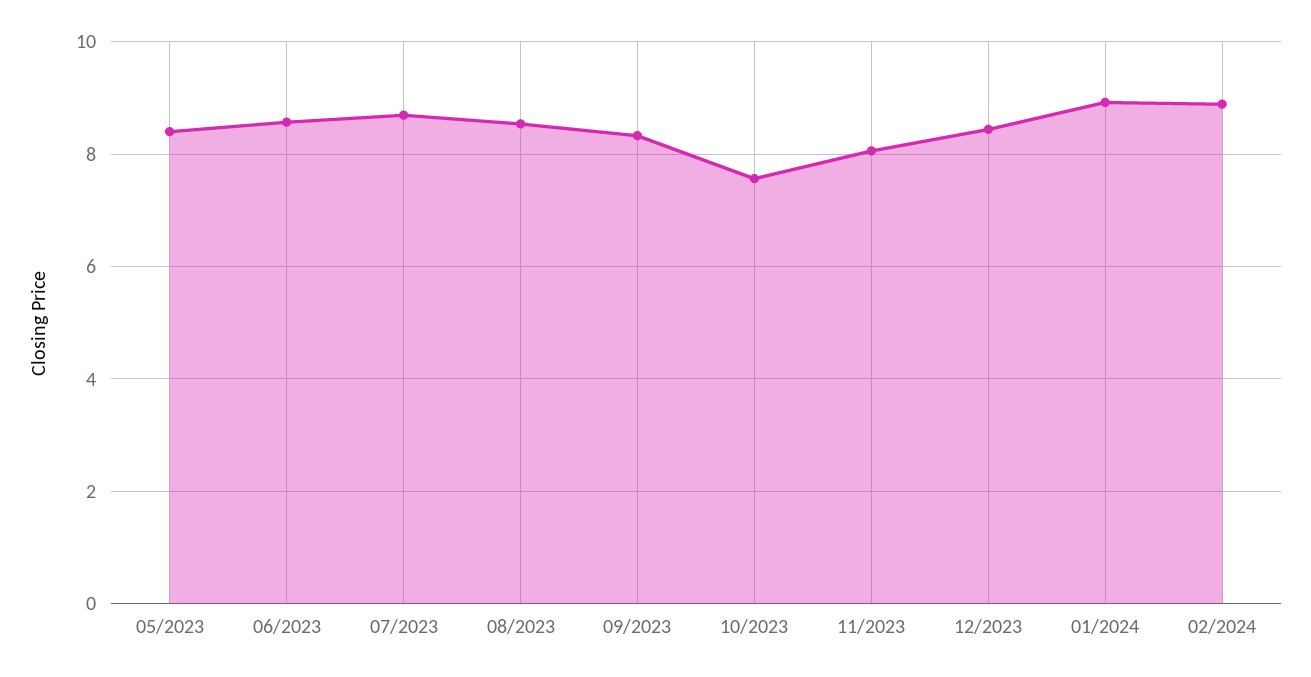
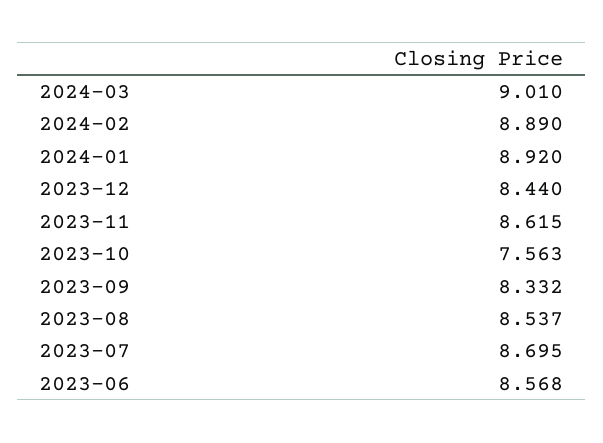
05/2023: 8.4 -> none
11/2023: 8 -> 8.615
2024-03: none -> 9.01

